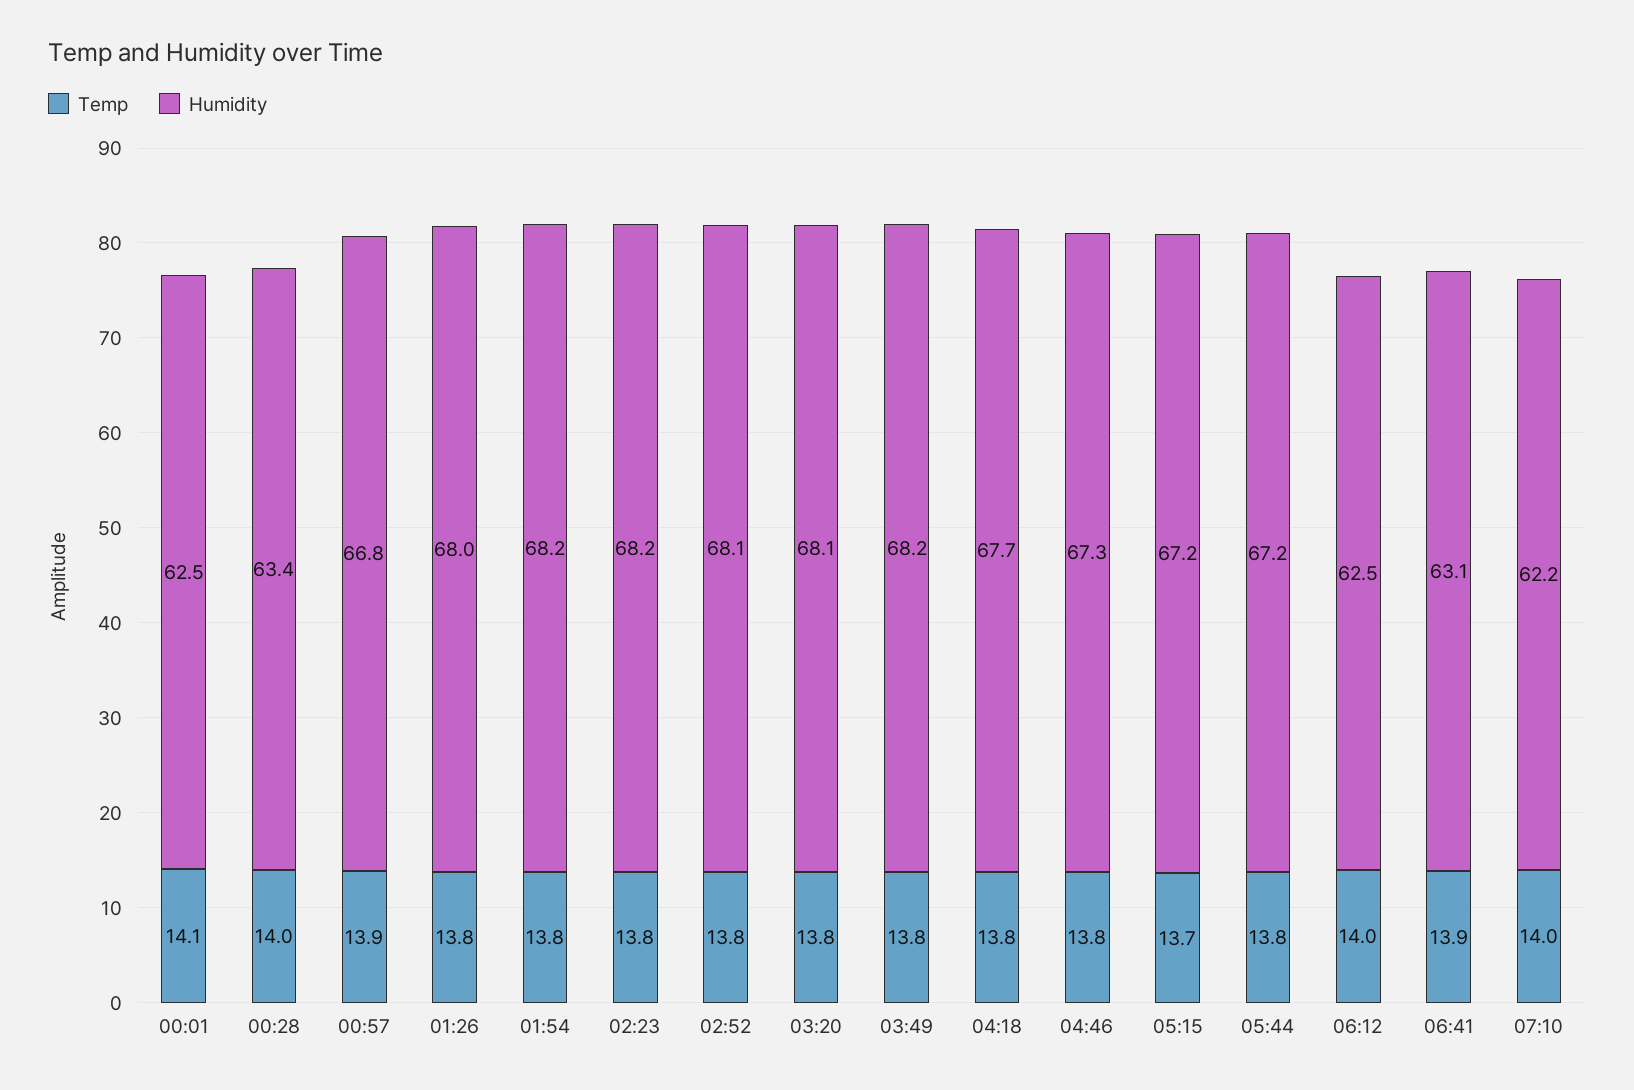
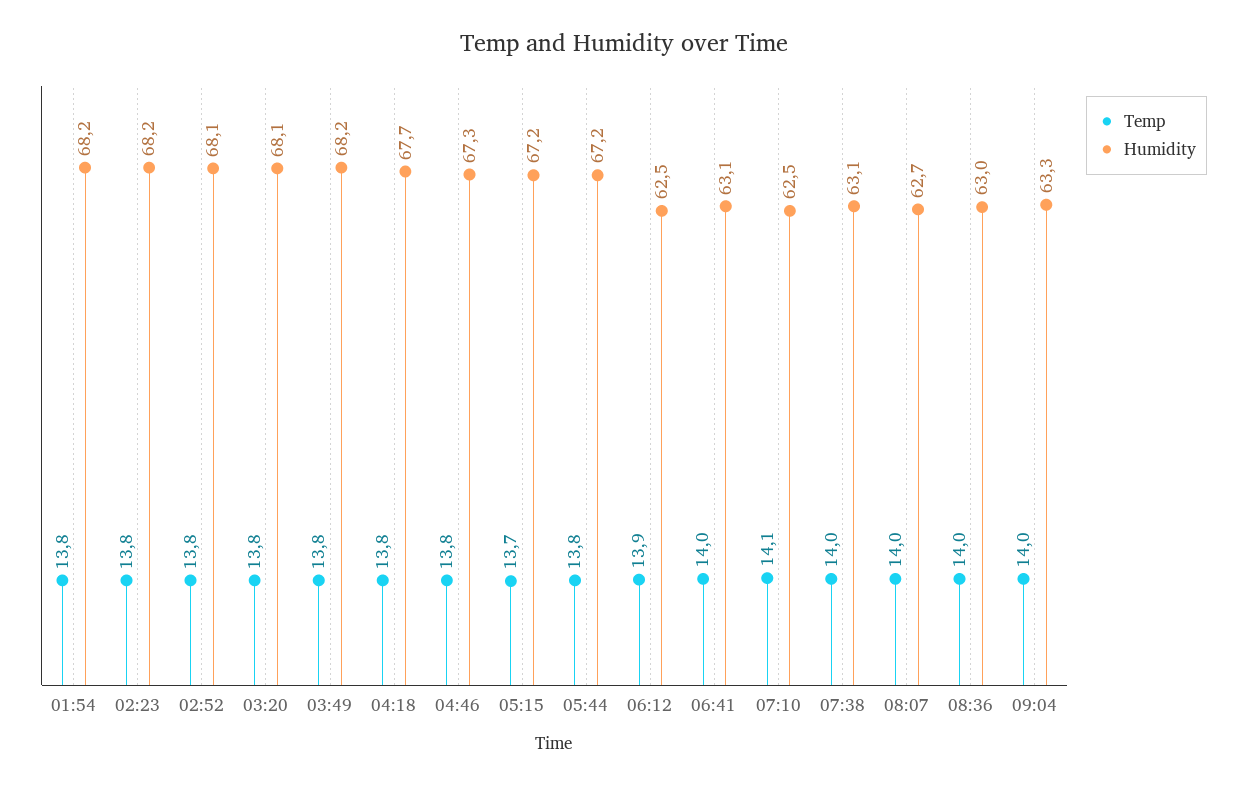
Temp, 00:01: 14.1 -> none
Humidity, 00:01: 62.5 -> none
Temp, 00:28: 14 -> none
Humidity, 00:28: 63.4 -> none
Temp, 00:57: 13.9 -> none
Humidity, 00:57: 66.8 -> none
Temp, 01:26: 13.8 -> none
Humidity, 01:26: 68 -> none
Temp, 06:12: 14 -> 13.9
Temp, 06:41: 13.9 -> 14
Temp, 07:10: 14 -> 14.1
Humidity, 07:10: 62.2 -> 62.5
Temp, 07:38: none -> 14
Humidity, 07:38: none -> 63.1
Temp, 08:07: none -> 14
Humidity, 08:07: none -> 62.7
Temp, 08:36: none -> 14
Humidity, 08:36: none -> 63
Temp, 09:04: none -> 14
Humidity, 09:04: none -> 63.3

